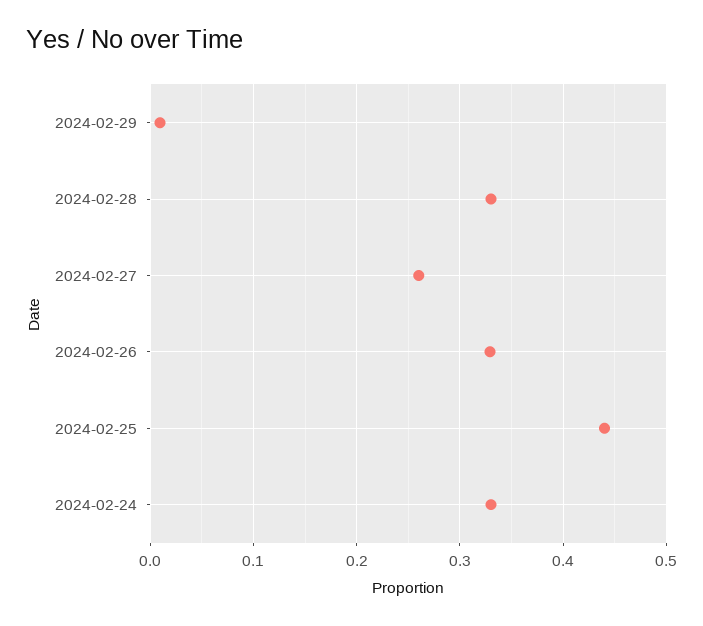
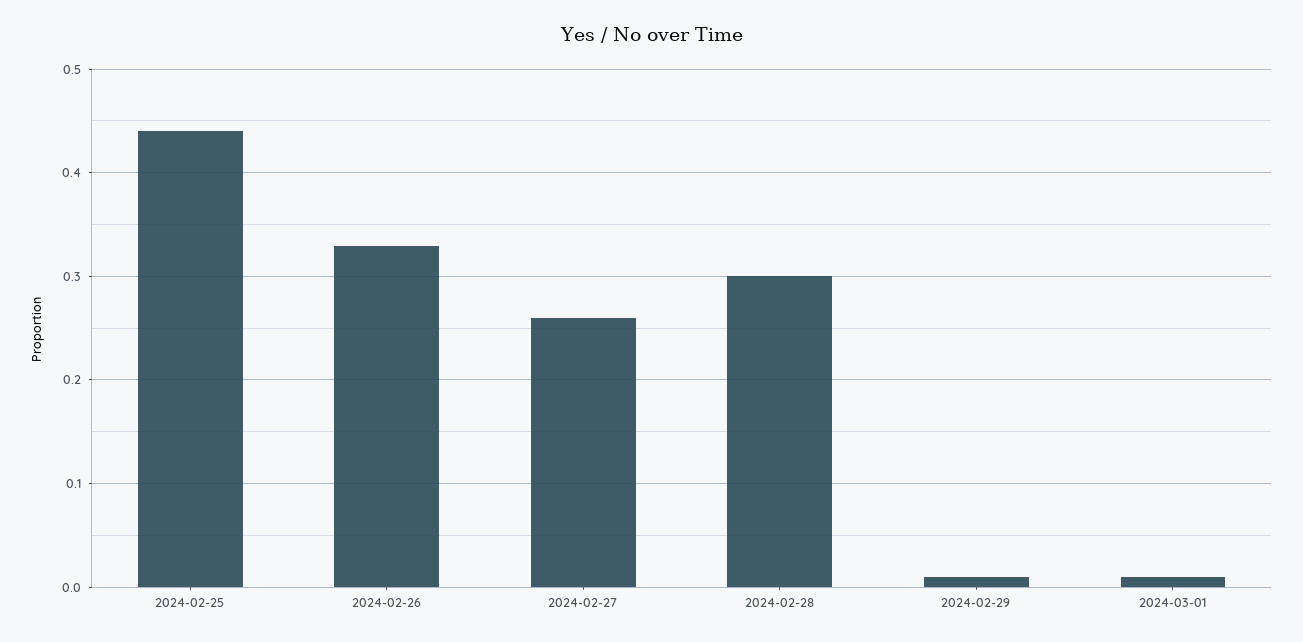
2024-02-28: 0.33 -> 0.3
2024-02-24: 0.33 -> none
2024-03-01: none -> 0.01

